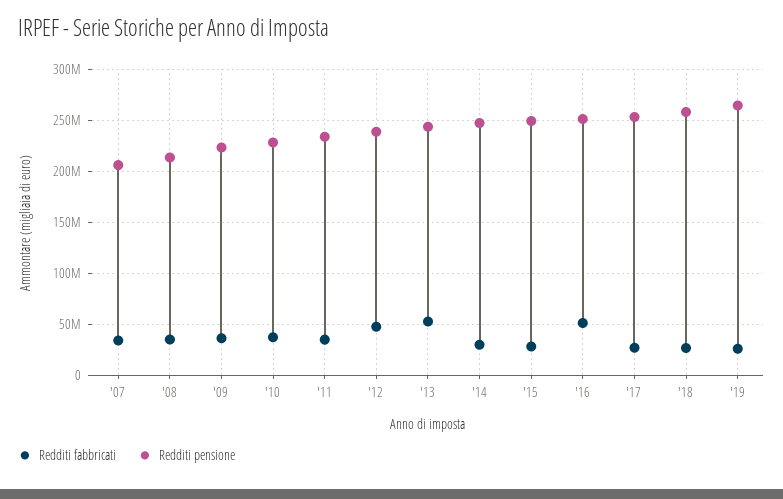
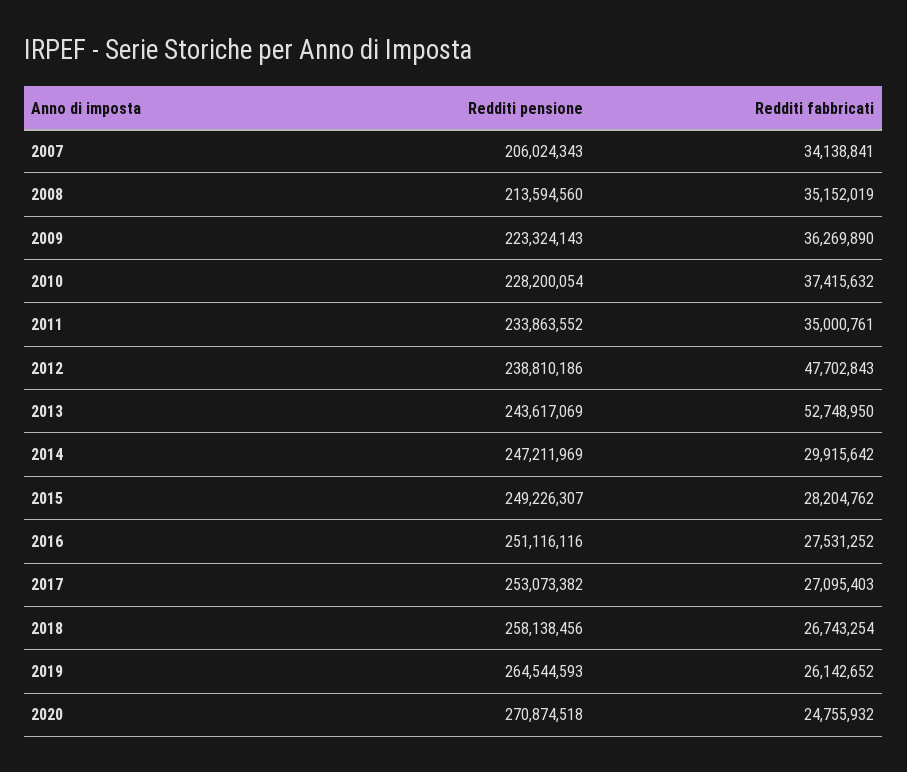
Redditi fabbricati, '16: 50000000 -> 27531252
Redditi pensione, 2020: none -> 270874518
Redditi fabbricati, 2020: none -> 24755932

